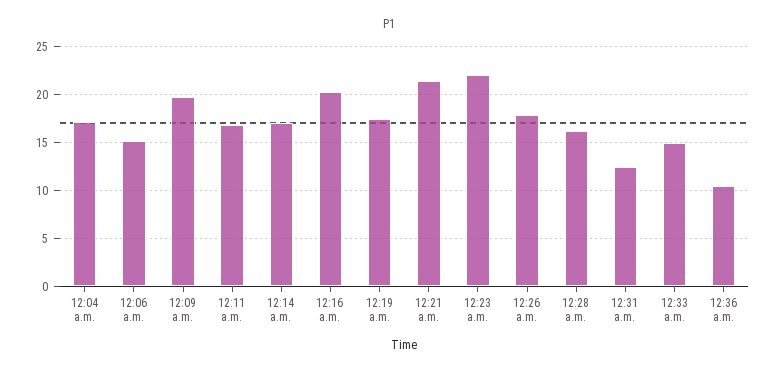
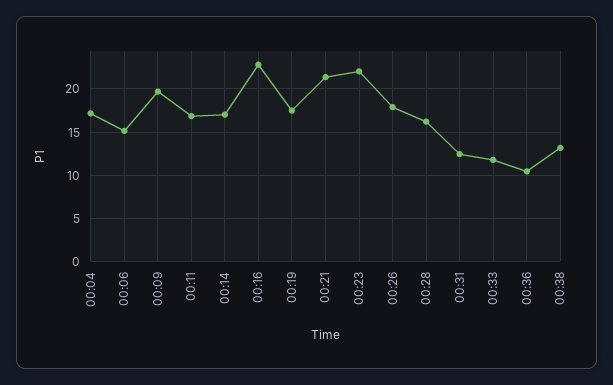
12:16 a.m.: 20 -> 23
12:33 a.m.: 15 -> 12
00:38: none -> 13

